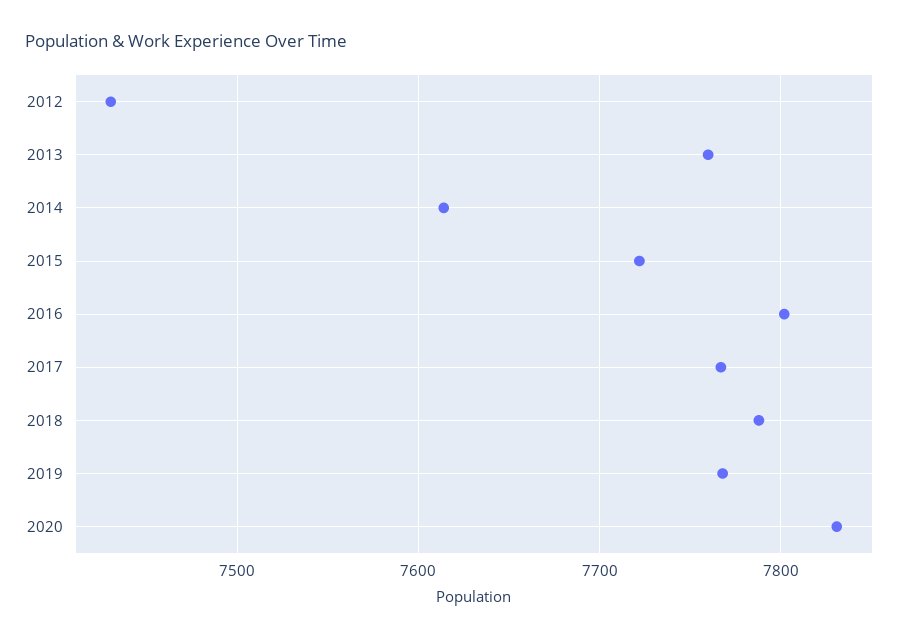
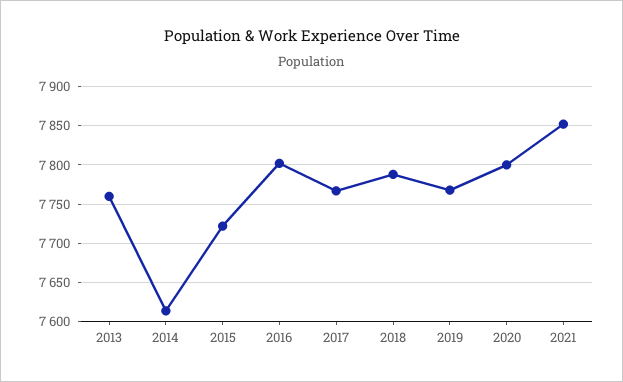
2012: 7430 -> none
2020: 7830 -> 7800
2021: none -> 7850

